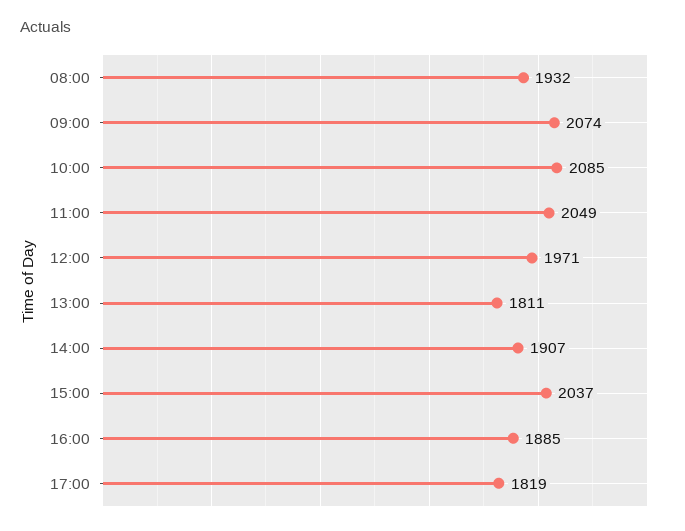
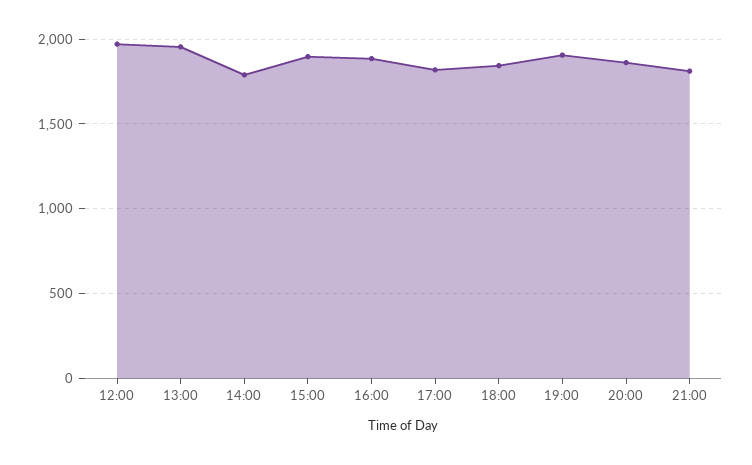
08:00: 1932 -> none
09:00: 2074 -> none
10:00: 2085 -> none
11:00: 2049 -> none
13:00: 1811 -> 1950
14:00: 1907 -> 1800
15:00: 2037 -> 1900
18:00: none -> 1850
19:00: none -> 1900
20:00: none -> 1850
21:00: none -> 1800

